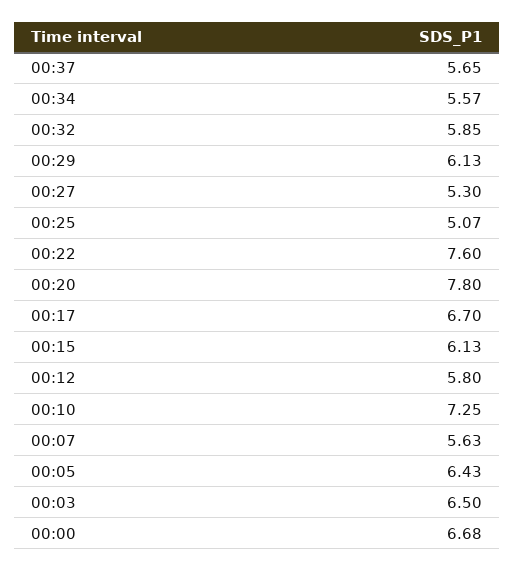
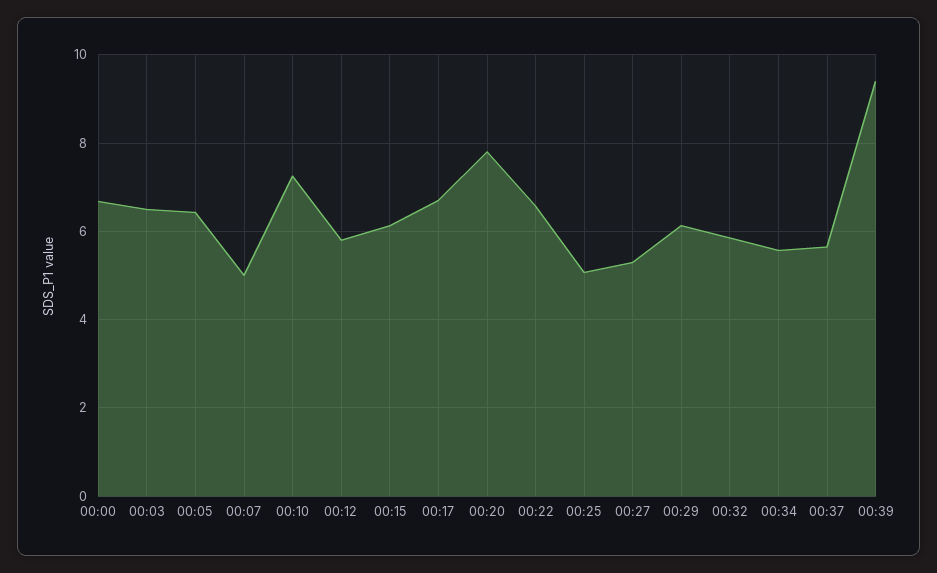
00:22: 7.6 -> 6.6
00:07: 5.63 -> 5
00:39: none -> 9.4

